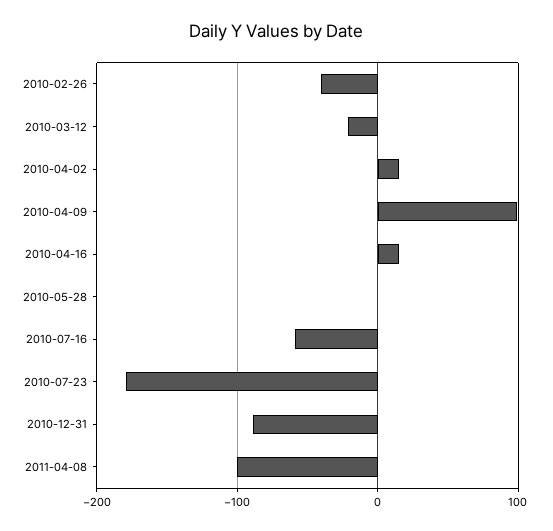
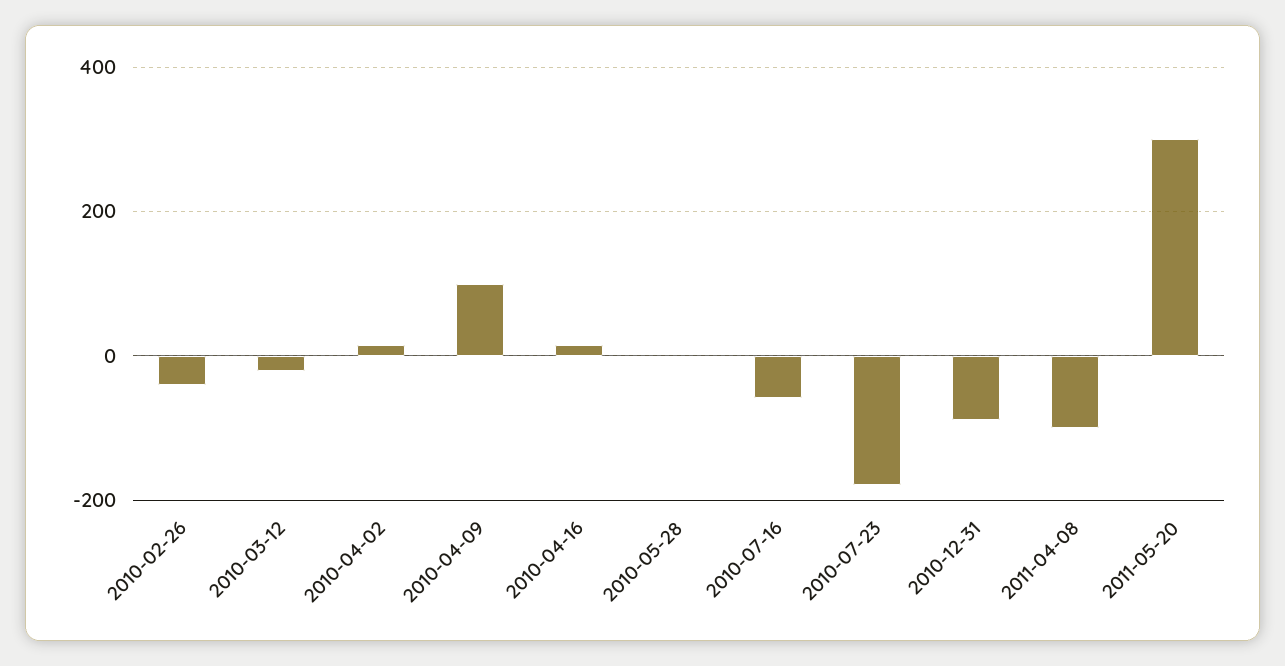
2011-05-20: none -> 300

